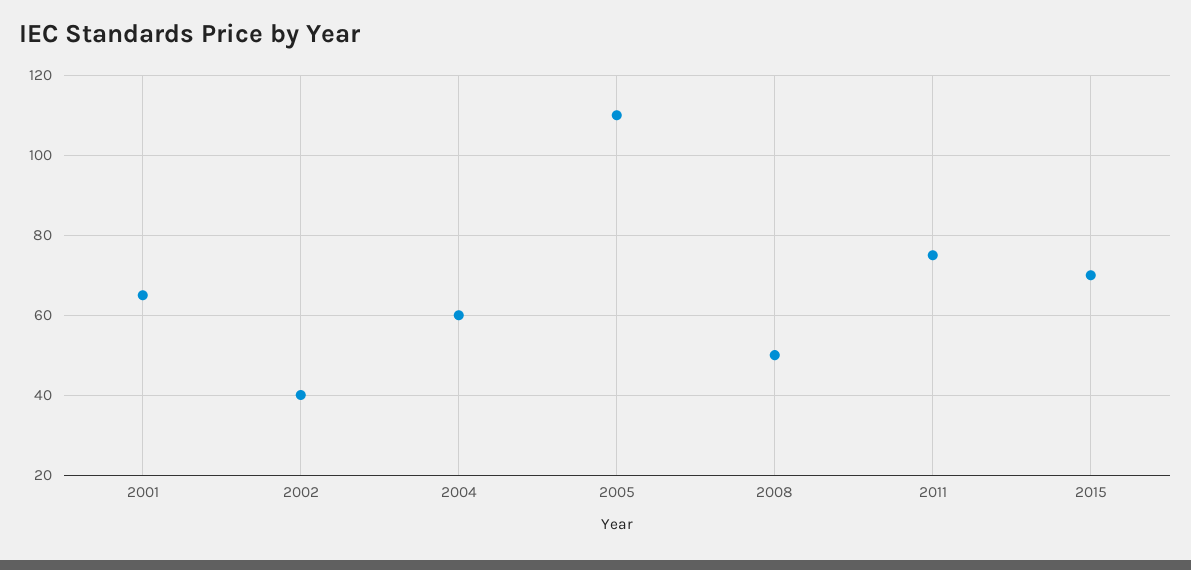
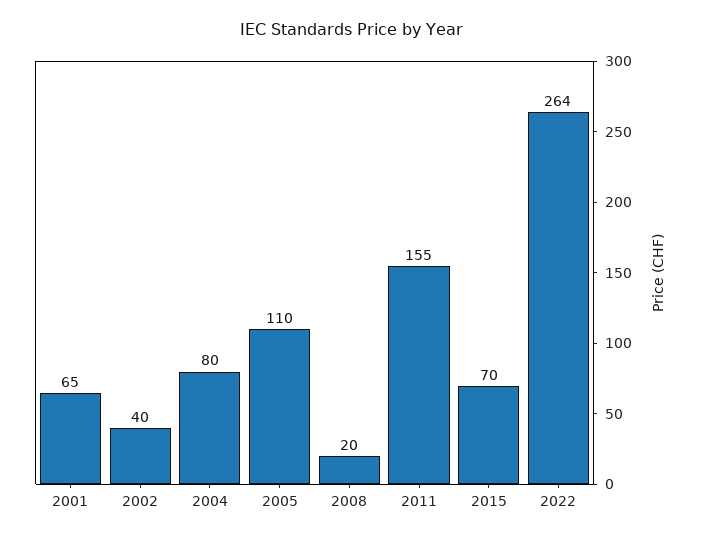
2004: 60 -> 80
2008: 50 -> 20
2011: 75 -> 155
2022: none -> 264

